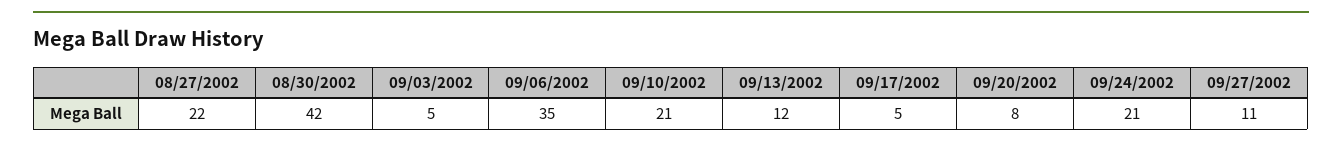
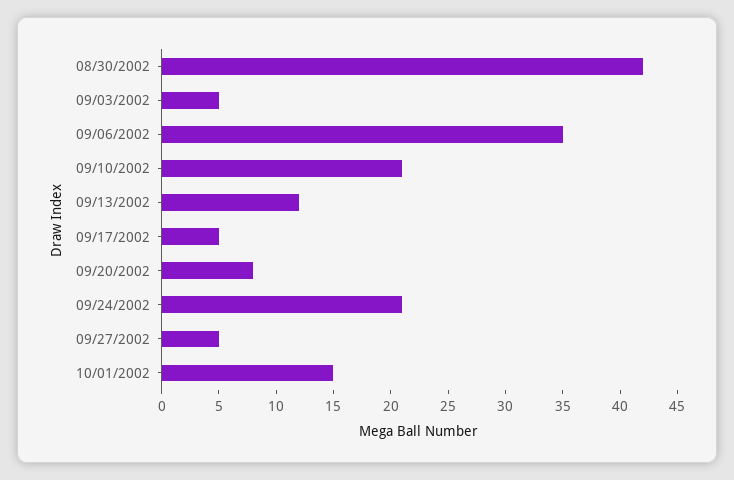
08/27/2002: 22 -> none
09/27/2002: 11 -> 5
10/01/2002: none -> 15

